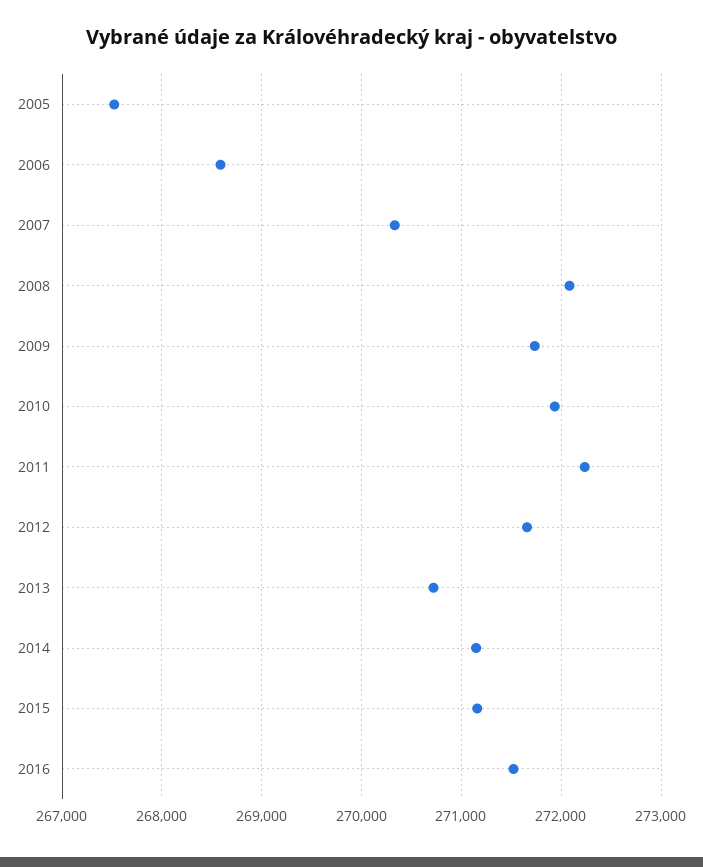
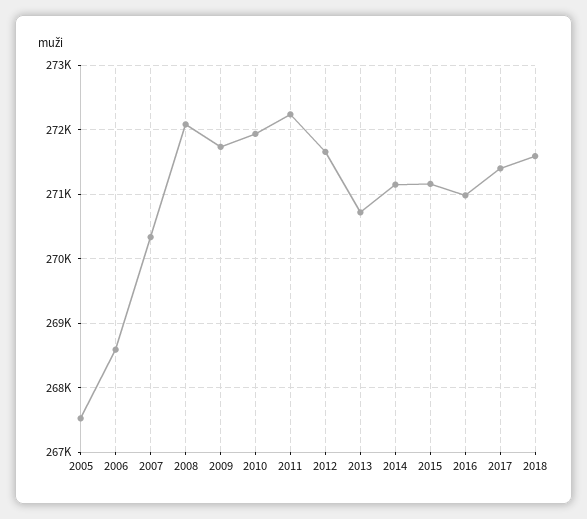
2016: 271500 -> 271000
2017: none -> 271400
2018: none -> 271600

